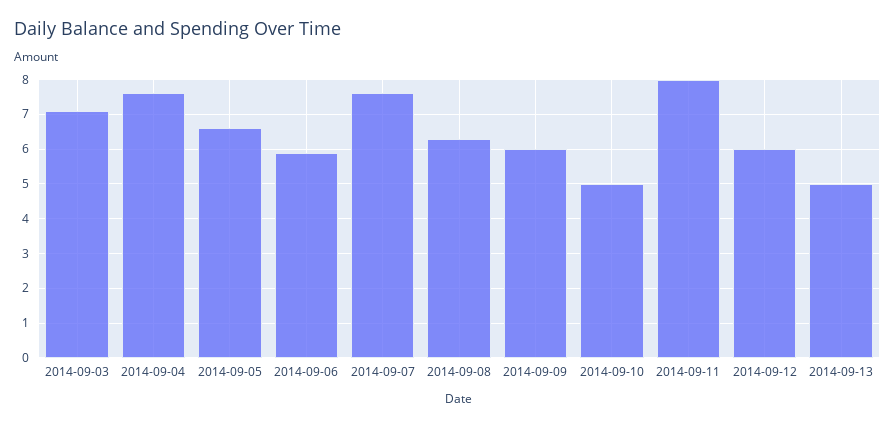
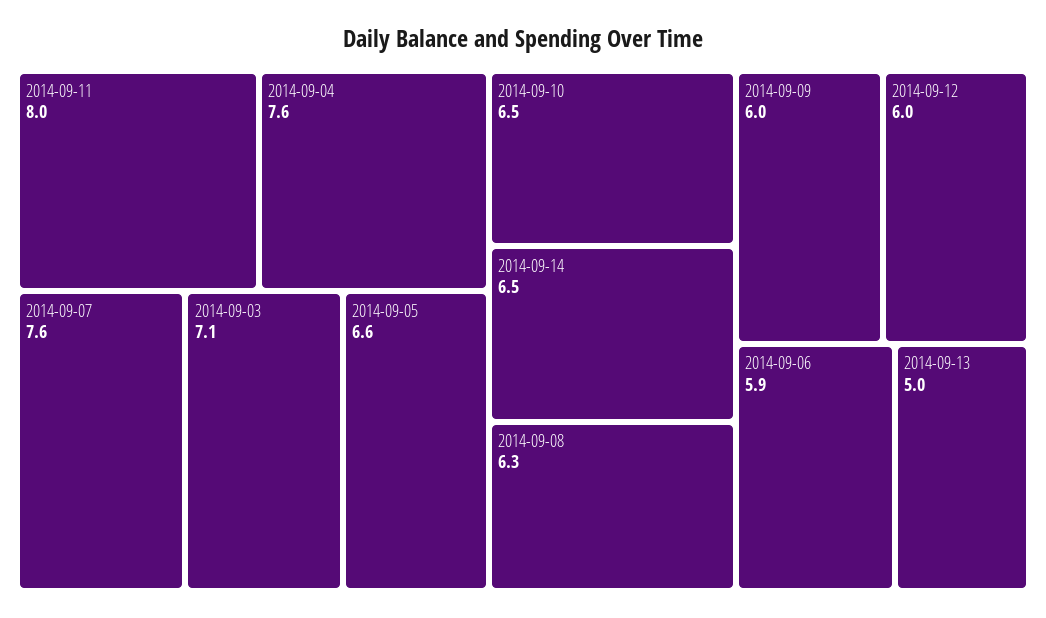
2014-09-10: 5 -> 6.5
2014-09-14: none -> 6.5

